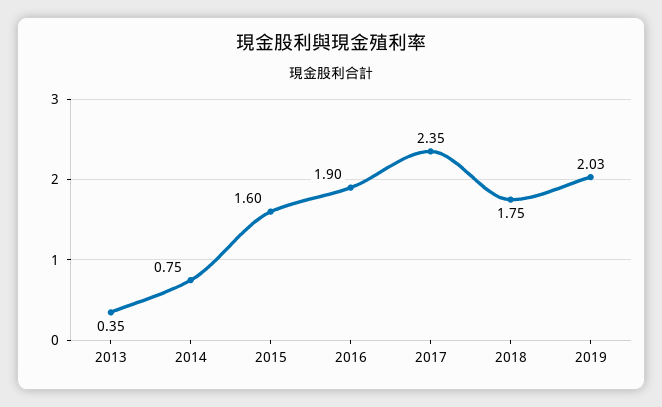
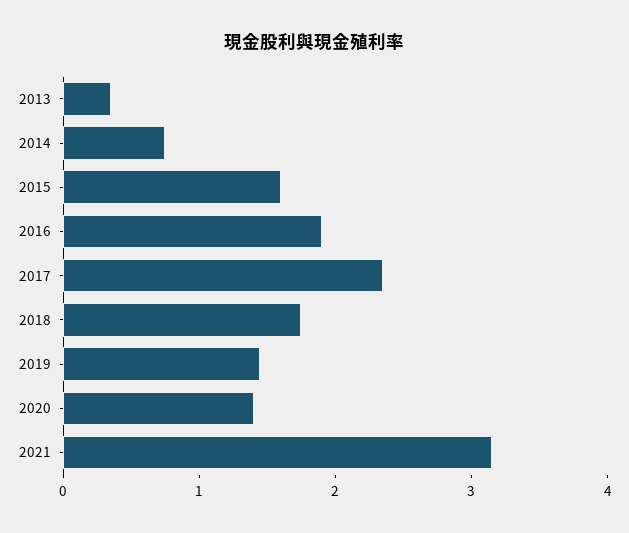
2019: 2.03 -> 1.4
2020: none -> 1.4
2021: none -> 3.2

